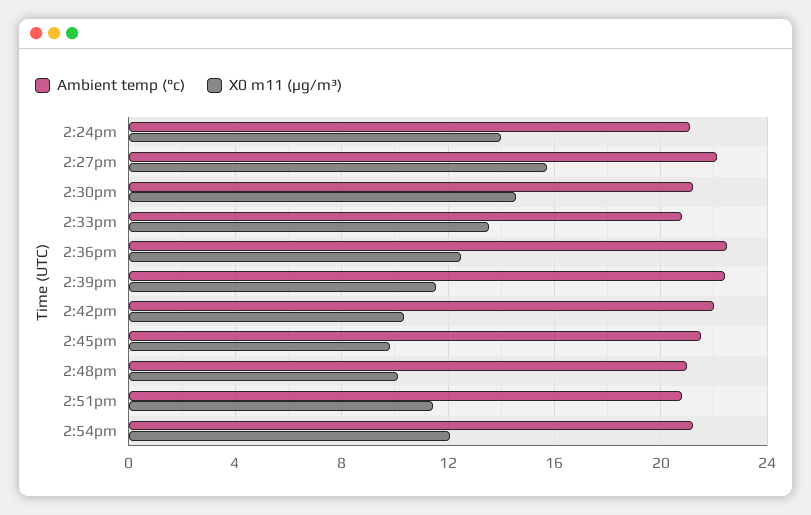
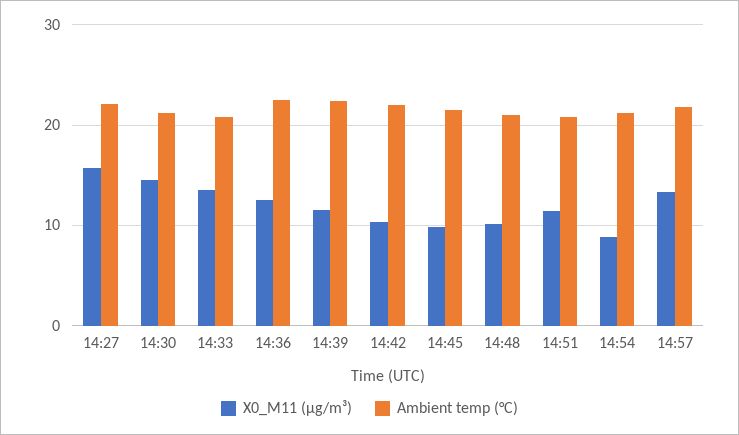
Ambient temp (°c), 2:24pm: 21 -> none
X0 m11 (μg/m³), 2:24pm: 14 -> none
X0 m11 (μg/m³), 2:54pm: 12 -> 9
X0 m11 (μg/m³), 14:57: none -> 13
Ambient temp (°c), 14:57: none -> 22

